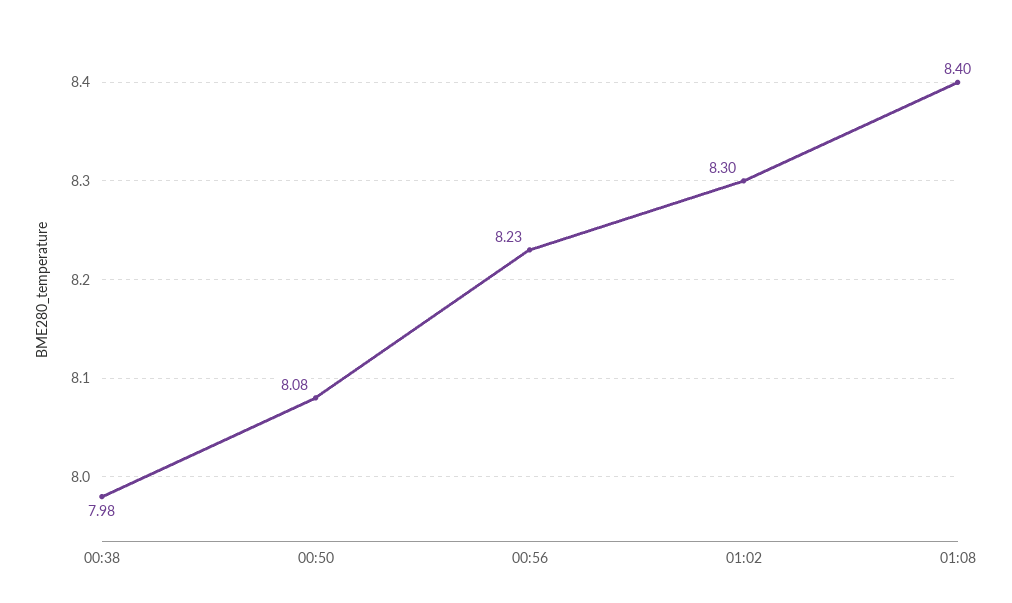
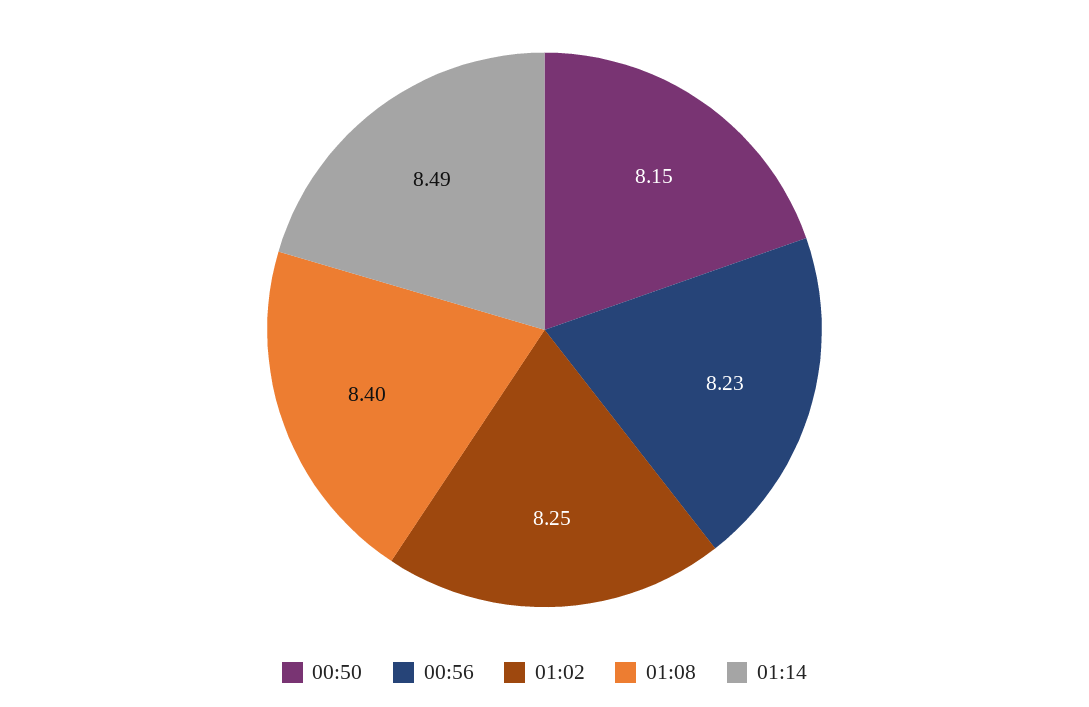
00:38: 7.98 -> none
00:50: 8.08 -> 8.15
01:02: 8.3 -> 8.25
01:14: none -> 8.49

